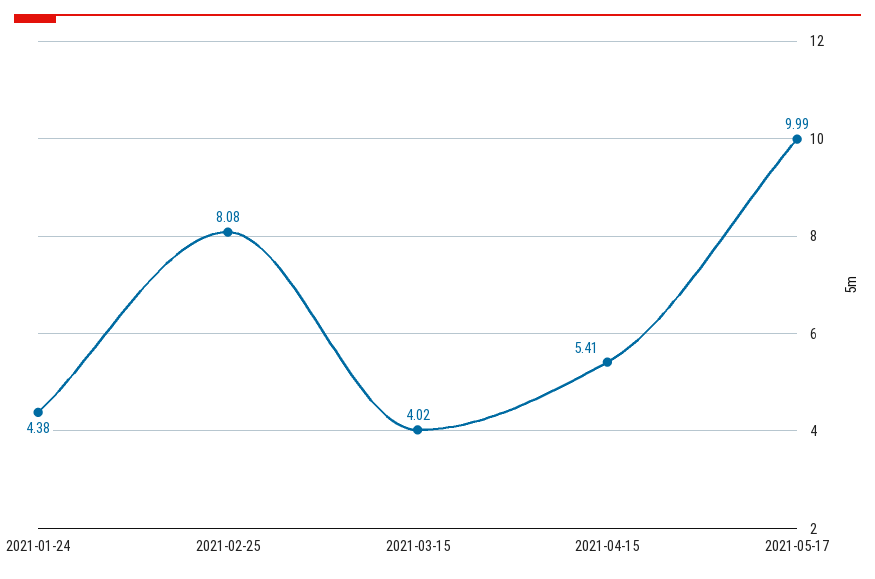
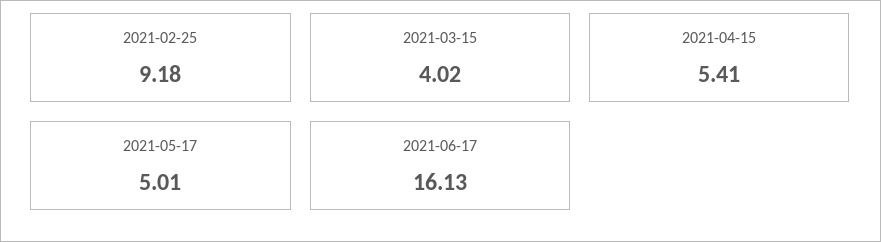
2021-01-24: 4.38 -> none
2021-02-25: 8.08 -> 9.18
2021-05-17: 9.99 -> 5.01
2021-06-17: none -> 16.13

